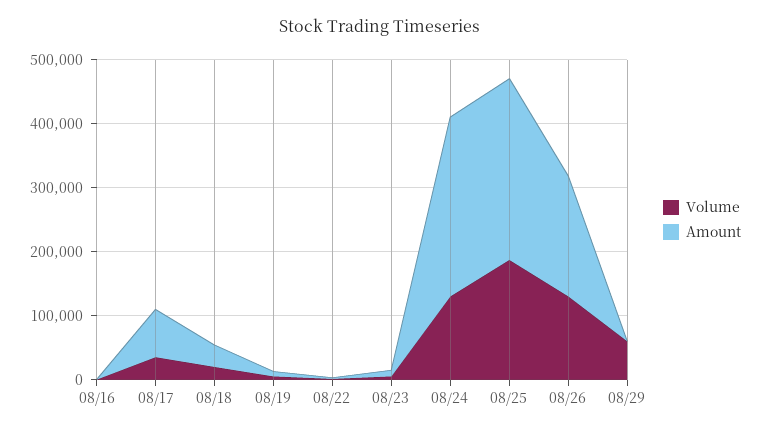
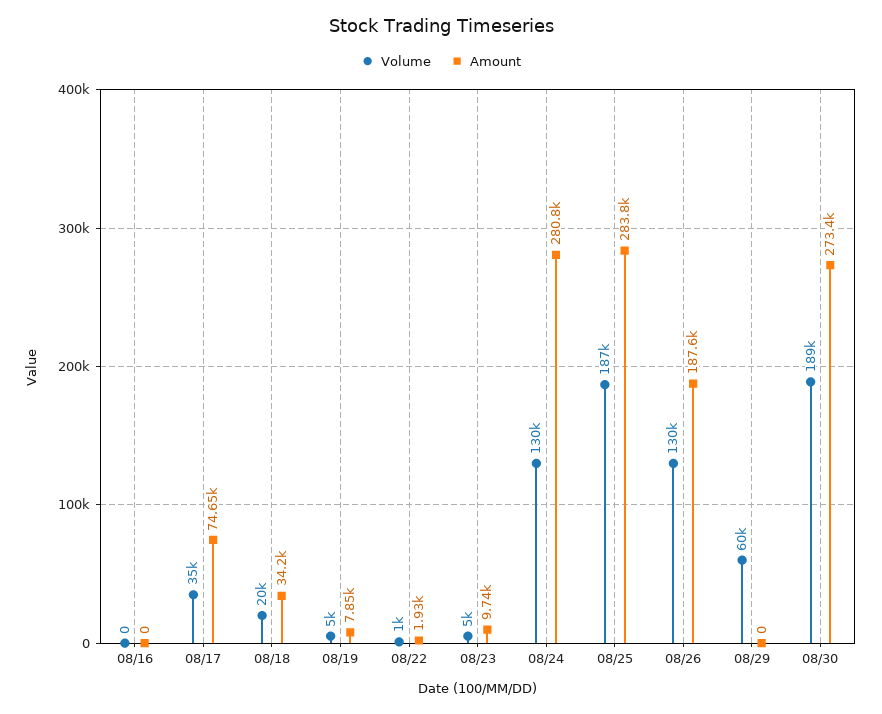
Volume, 08/30: none -> 189000
Amount, 08/30: none -> 273400

